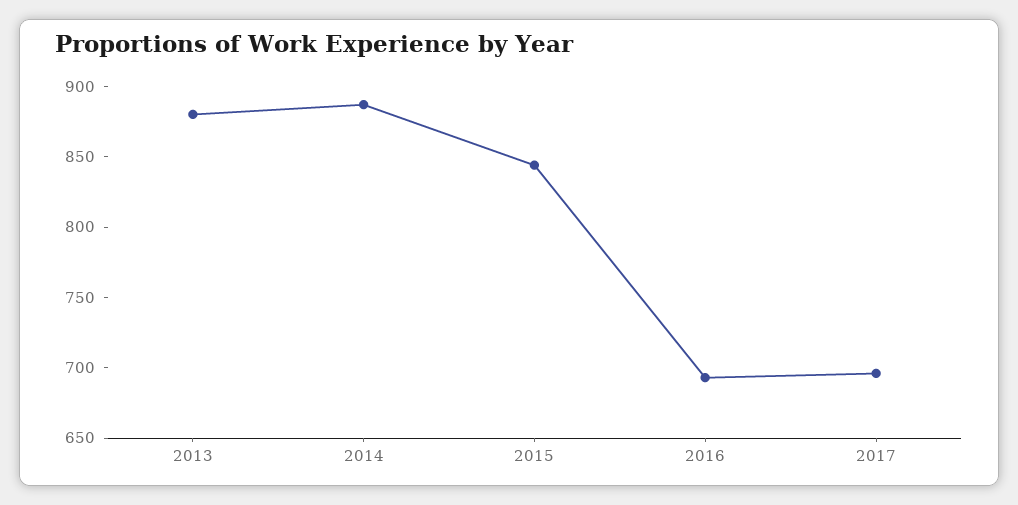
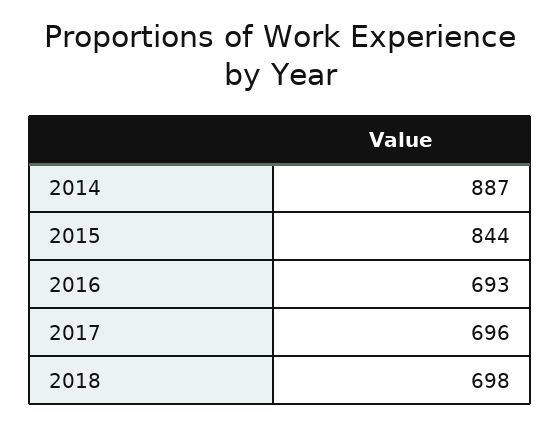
2013: 880 -> none
2018: none -> 698

